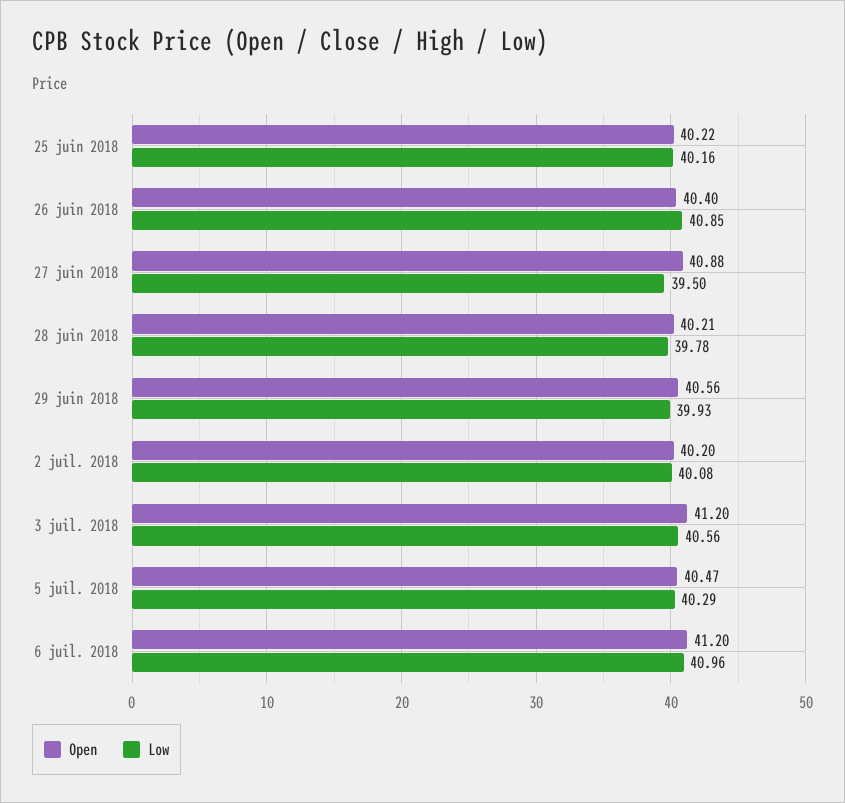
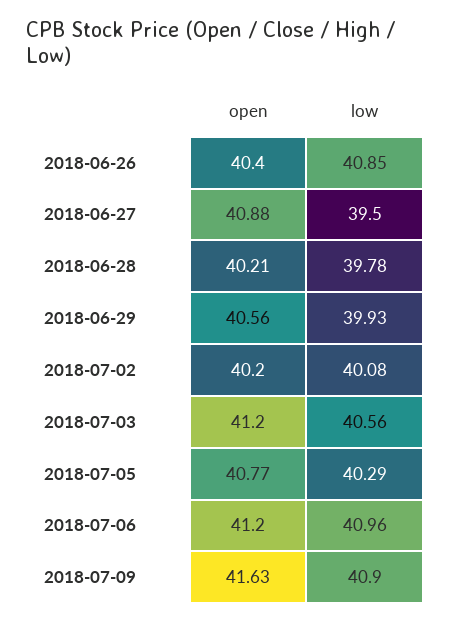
Open, 25 juin 2018: 40.22 -> none
Low, 25 juin 2018: 40.16 -> none
Open, 5 juil. 2018: 40.47 -> 40.77
Open, 2018-07-09: none -> 41.63
Low, 2018-07-09: none -> 40.9

